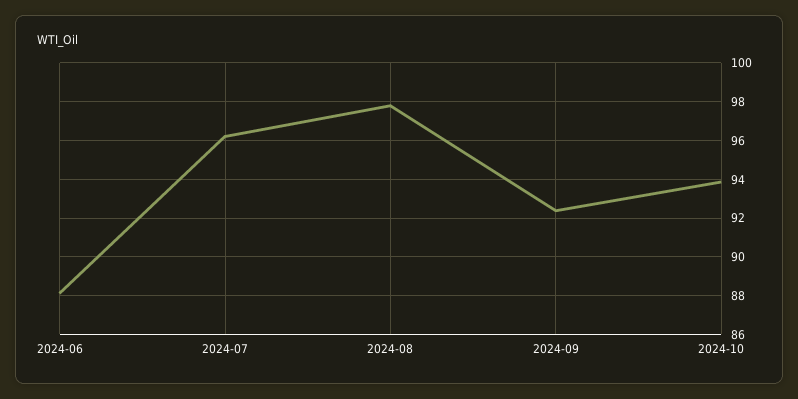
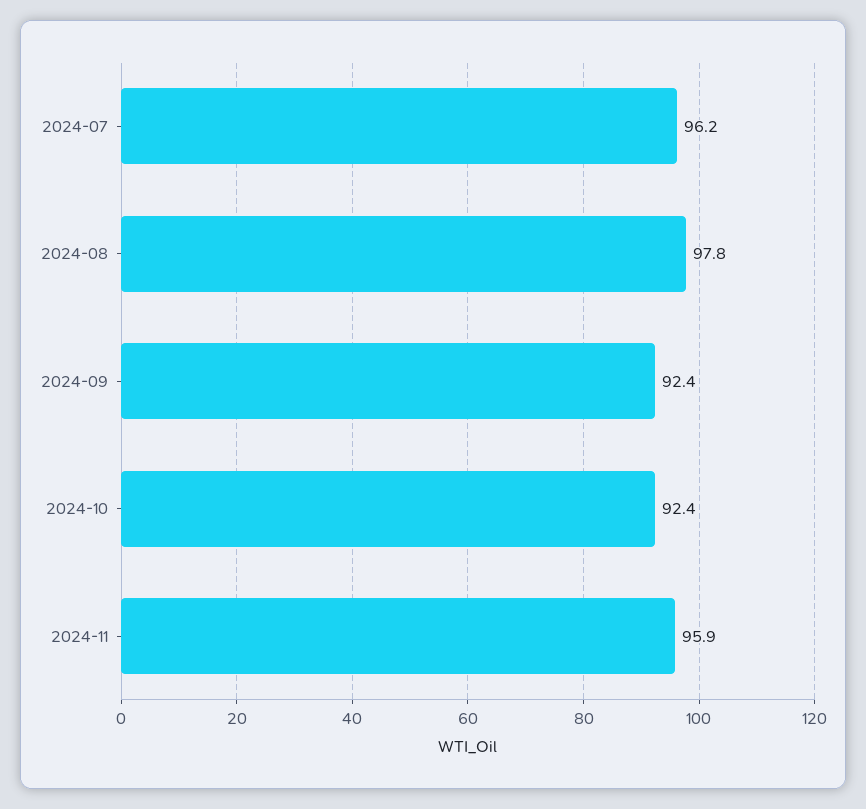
2024-06: 88 -> none
2024-10: 94 -> 92.4
2024-11: none -> 95.9

